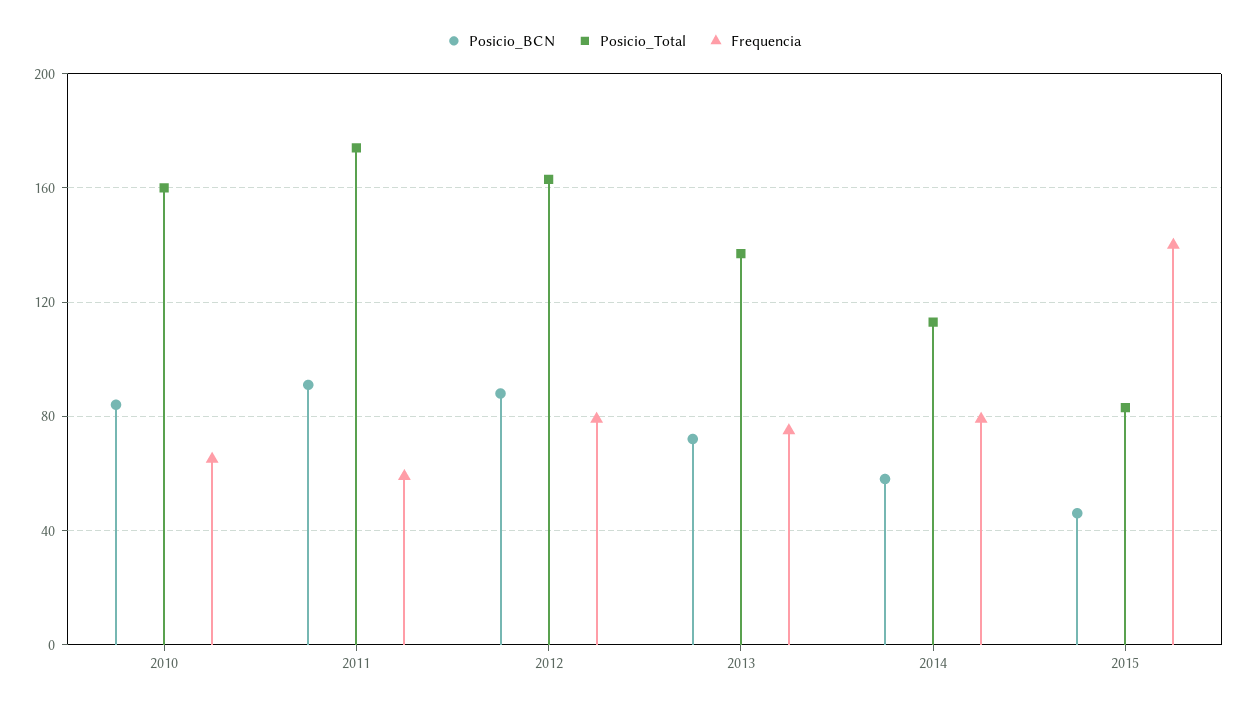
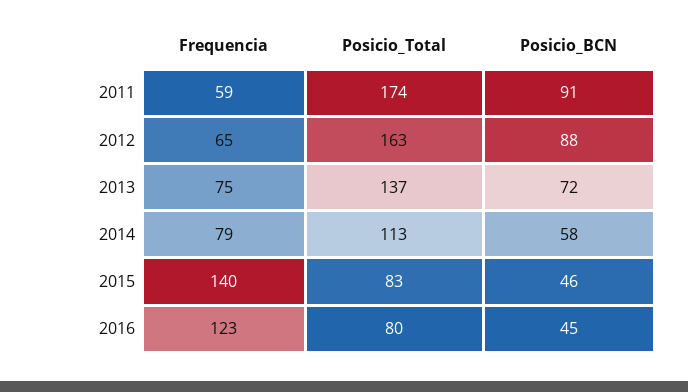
Posicio_BCN, 2010: 85 -> none
Posicio_Total, 2010: 160 -> none
Frequencia, 2010: 65 -> none
Frequencia, 2012: 80 -> 65
Frequencia, 2016: none -> 123
Posicio_Total, 2016: none -> 80
Posicio_BCN, 2016: none -> 45

